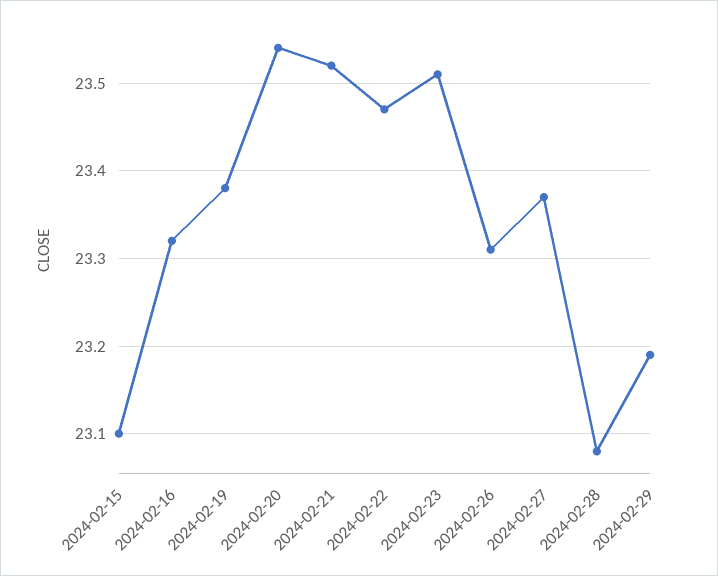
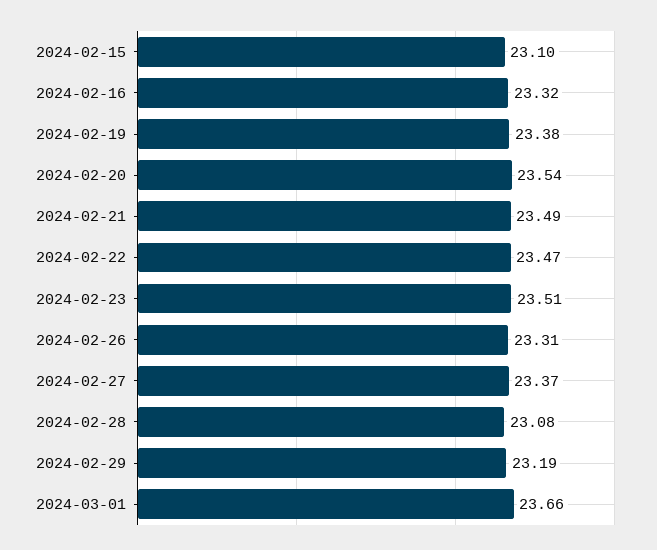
2024-02-21: 23.52 -> 23.49
2024-03-01: none -> 23.66

